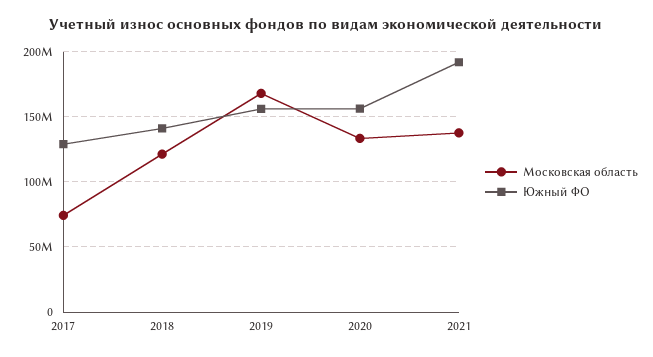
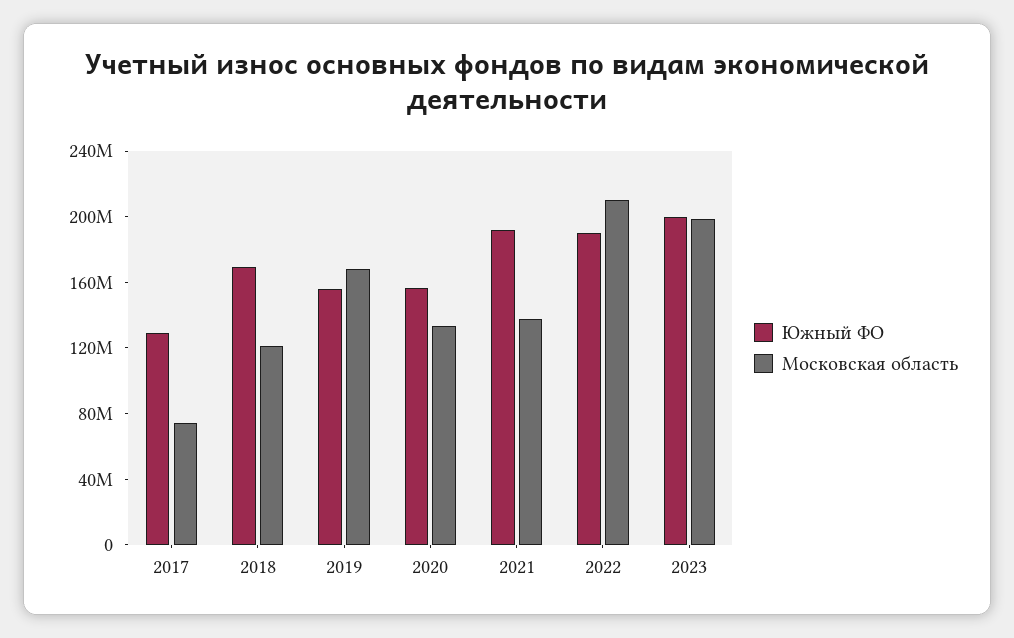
Южный ФО, 2018: 140000000 -> 170000000
Южный ФО, 2022: none -> 190000000
Московская область, 2022: none -> 210000000
Южный ФО, 2023: none -> 200000000
Московская область, 2023: none -> 200000000

